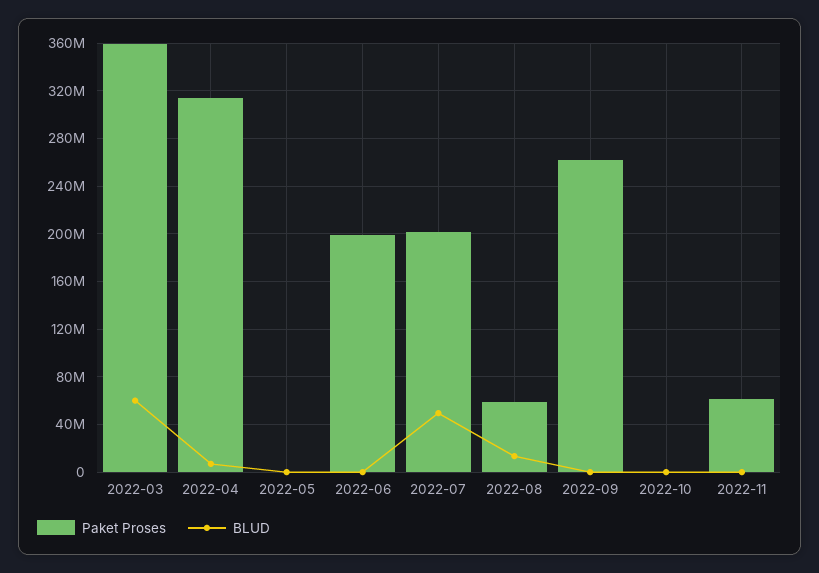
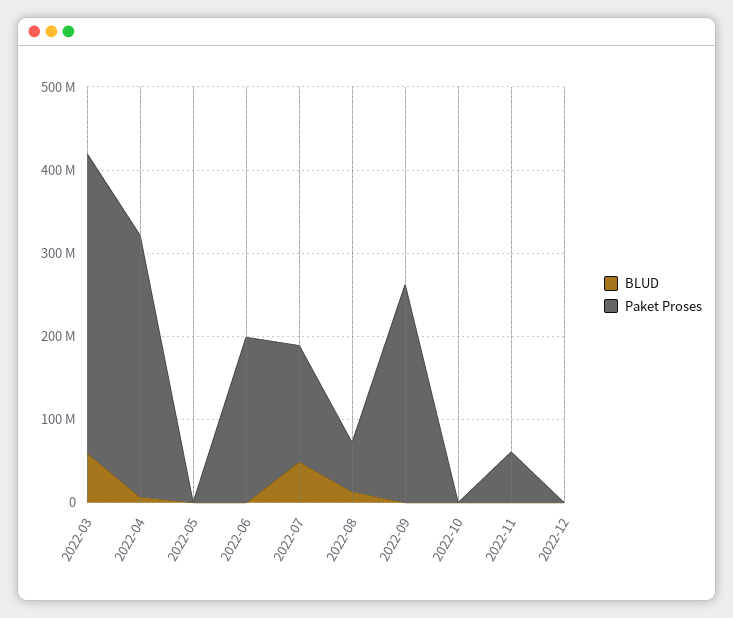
Paket Proses, 2022-07: 200000000 -> 140000000
BLUD, 2022-12: none -> 0
Paket Proses, 2022-12: none -> 0

